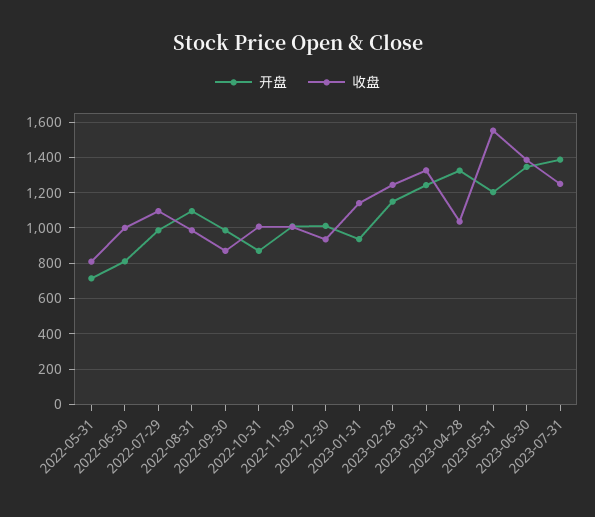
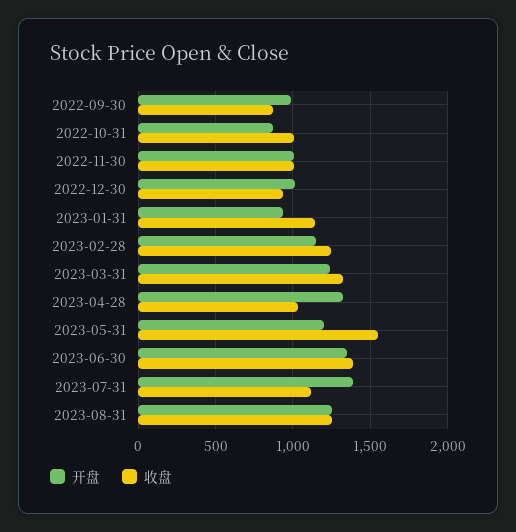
开盘, 2022-05-31: 700 -> none
收盘, 2022-05-31: 800 -> none
开盘, 2022-06-30: 800 -> none
收盘, 2022-06-30: 1000 -> none
开盘, 2022-07-29: 1000 -> none
收盘, 2022-07-29: 1100 -> none
开盘, 2022-08-31: 1100 -> none
收盘, 2022-08-31: 1000 -> none
收盘, 2023-07-31: 1250 -> 1100
开盘, 2023-08-31: none -> 1250
收盘, 2023-08-31: none -> 1250

